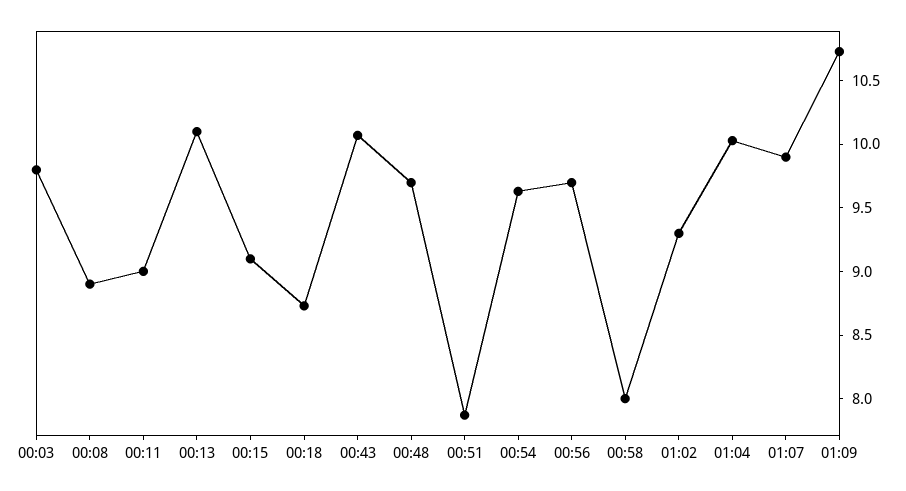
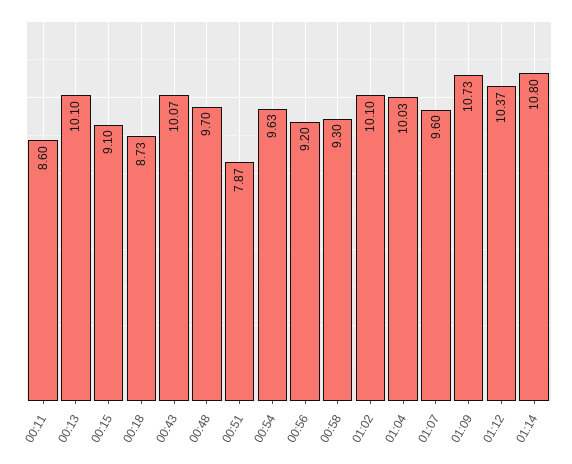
00:03: 9.8 -> none
00:08: 8.9 -> none
00:11: 9 -> 8.6
00:56: 9.7 -> 9.2
00:58: 8 -> 9.3
01:02: 9.3 -> 10.1
01:07: 9.9 -> 9.6
01:12: none -> 10.37
01:14: none -> 10.8

